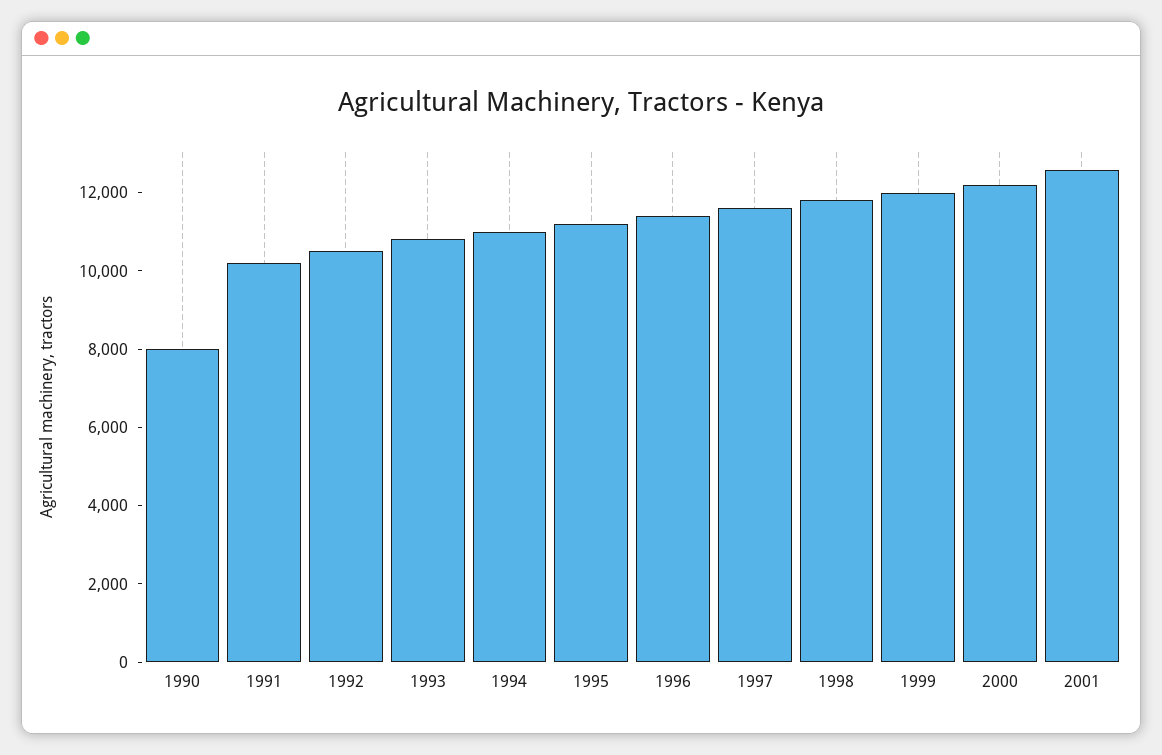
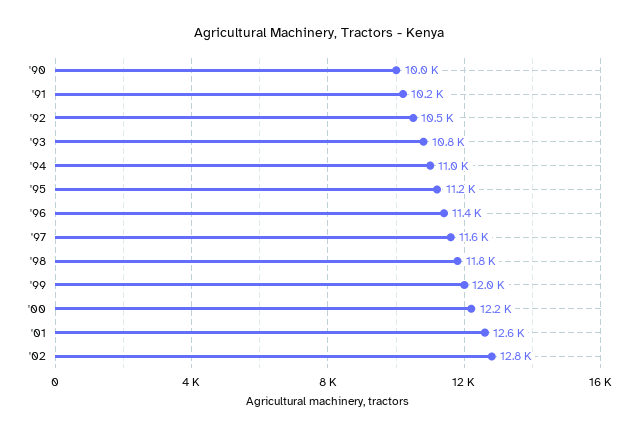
1990: 8000 -> 10000
'02: none -> 12800

